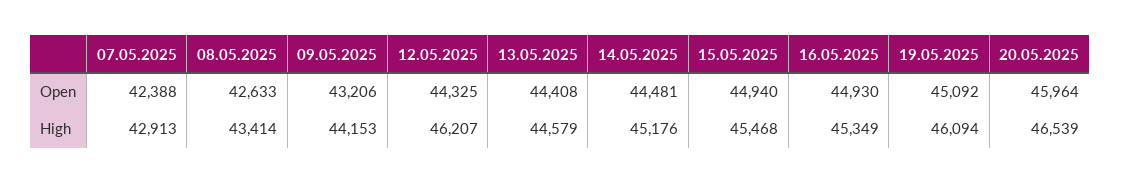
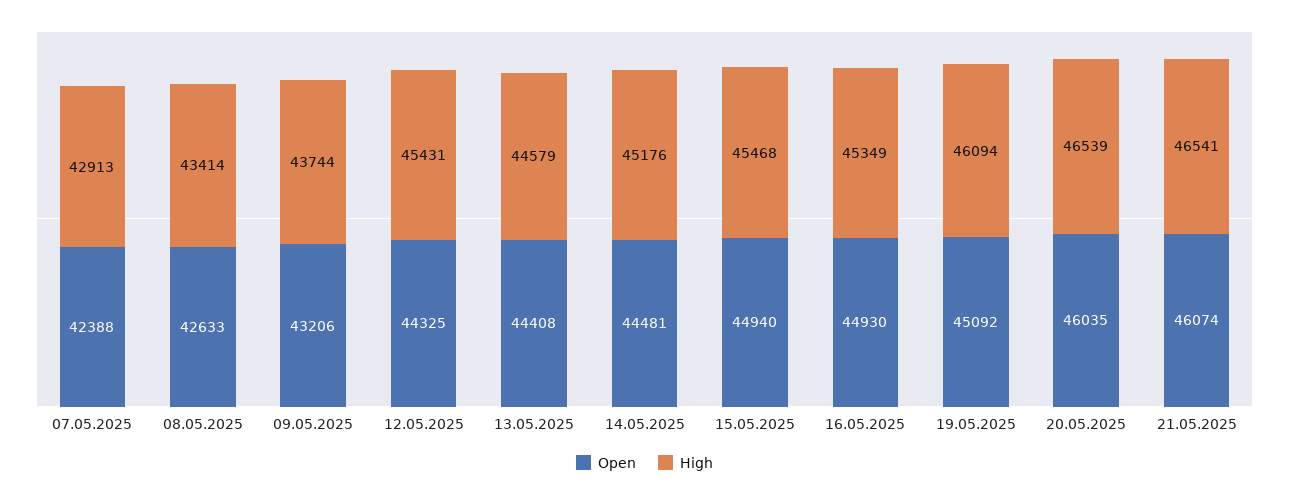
Open, 20.05.2025: 45964 -> 46035
High, 09.05.2025: 44153 -> 43744
High, 12.05.2025: 46207 -> 45431
Open, 21.05.2025: none -> 46074
High, 21.05.2025: none -> 46541

